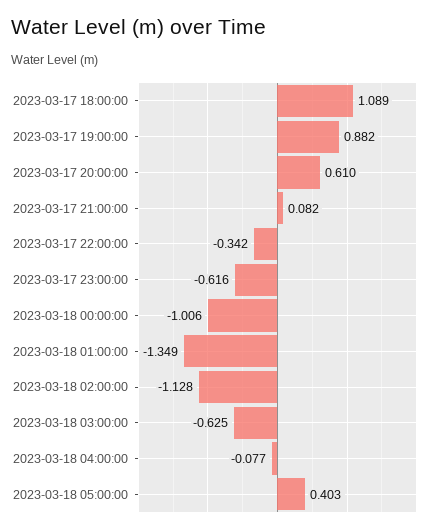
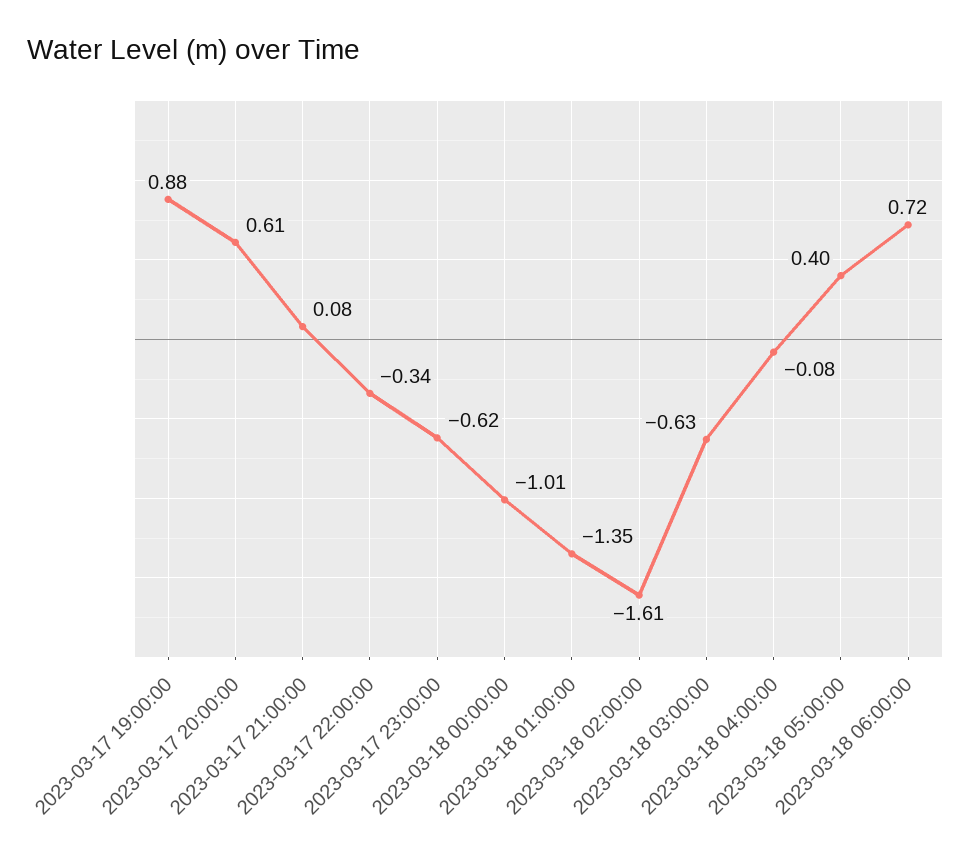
2023-03-17 18:00:00: 1.089 -> none
2023-03-18 02:00:00: -1.128 -> -1.61
2023-03-18 06:00:00: none -> 0.72

